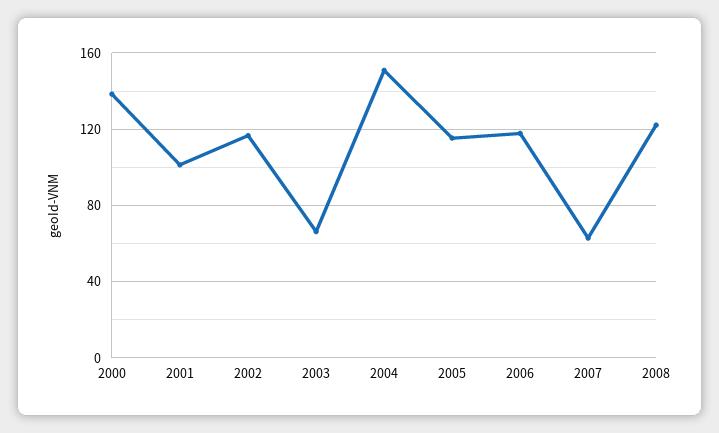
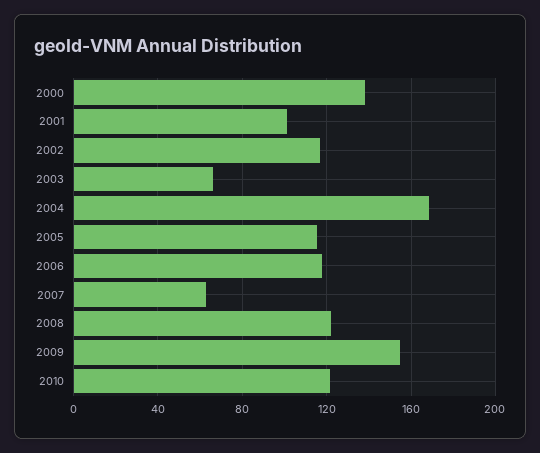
2004: 150 -> 170
2009: none -> 155
2010: none -> 120

